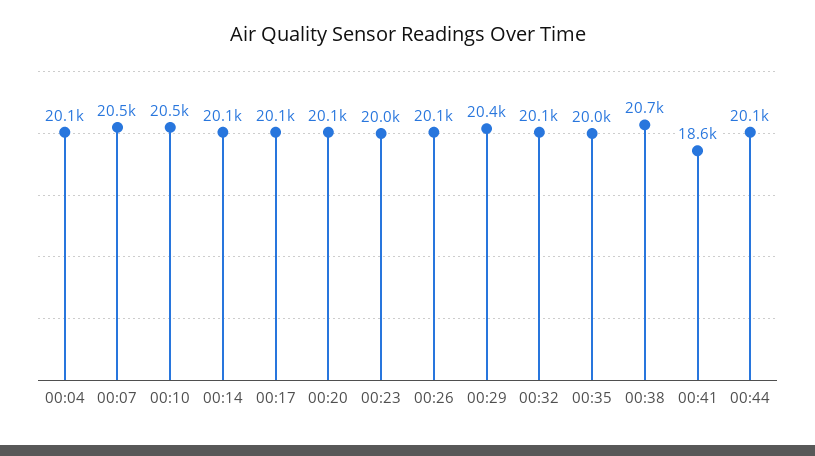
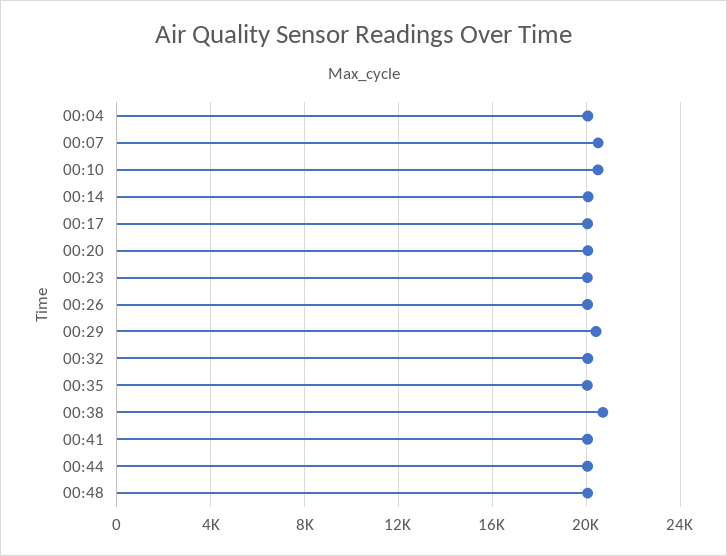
00:41: 18600 -> 20000
00:48: none -> 20000

